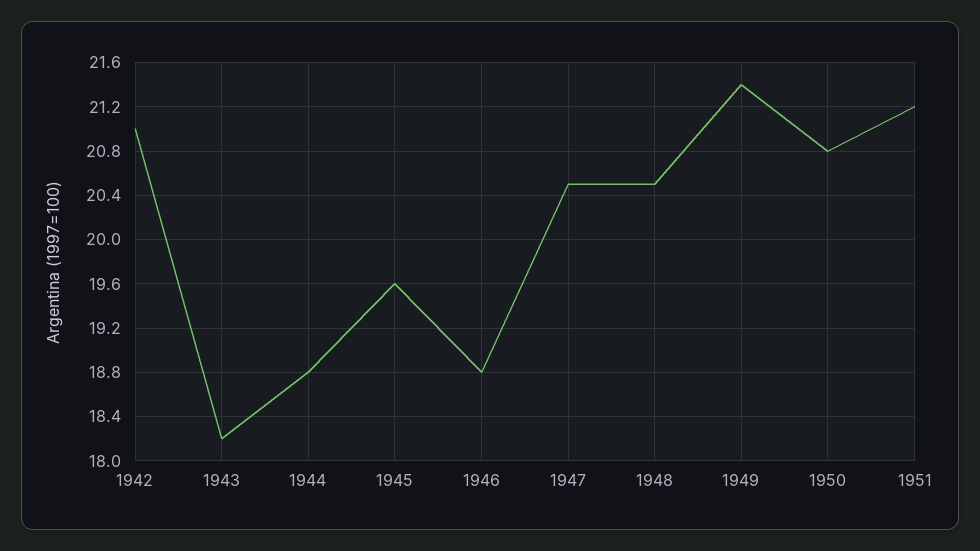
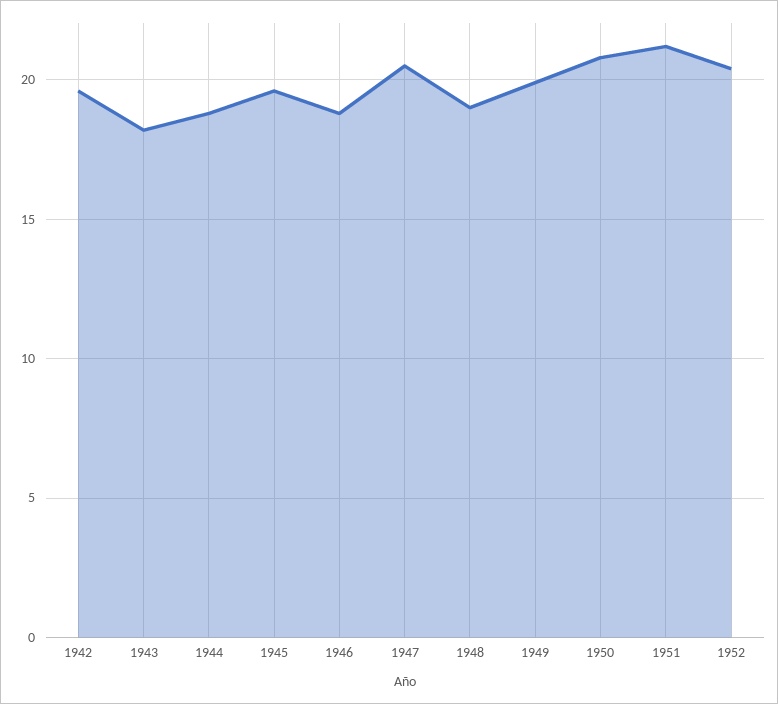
1942: 21 -> 19.5
1948: 20.5 -> 19
1949: 21.4 -> 20
1952: none -> 20.5

